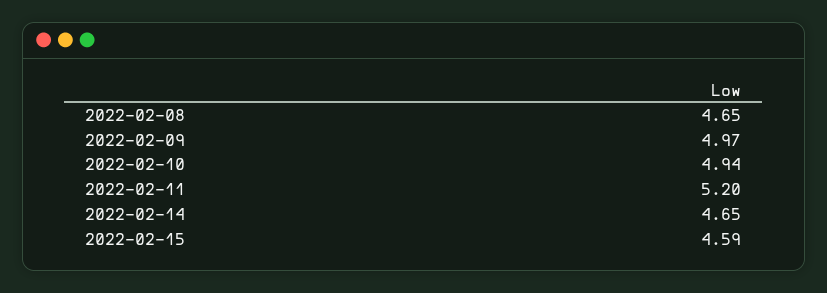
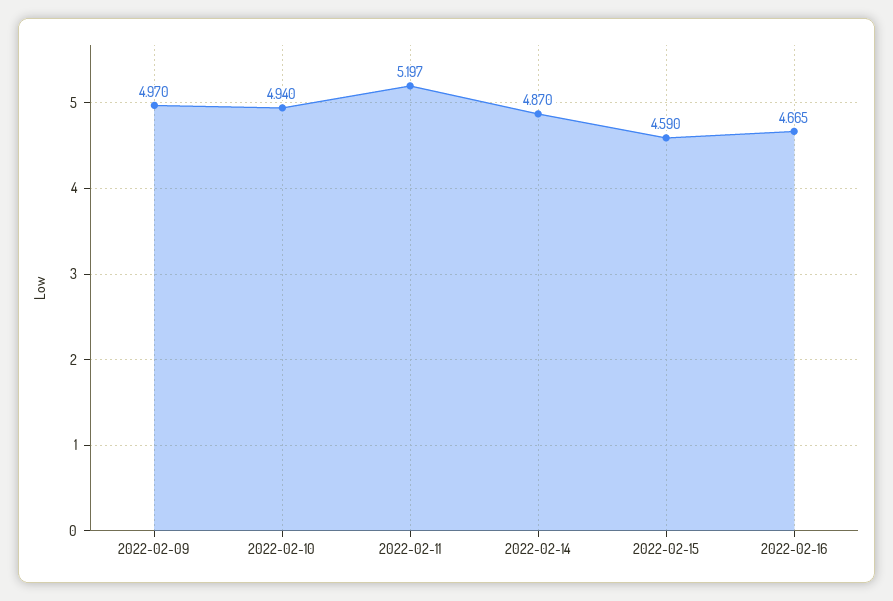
2022-02-08: 4.65 -> none
2022-02-14: 4.65 -> 4.87
2022-02-16: none -> 4.665

